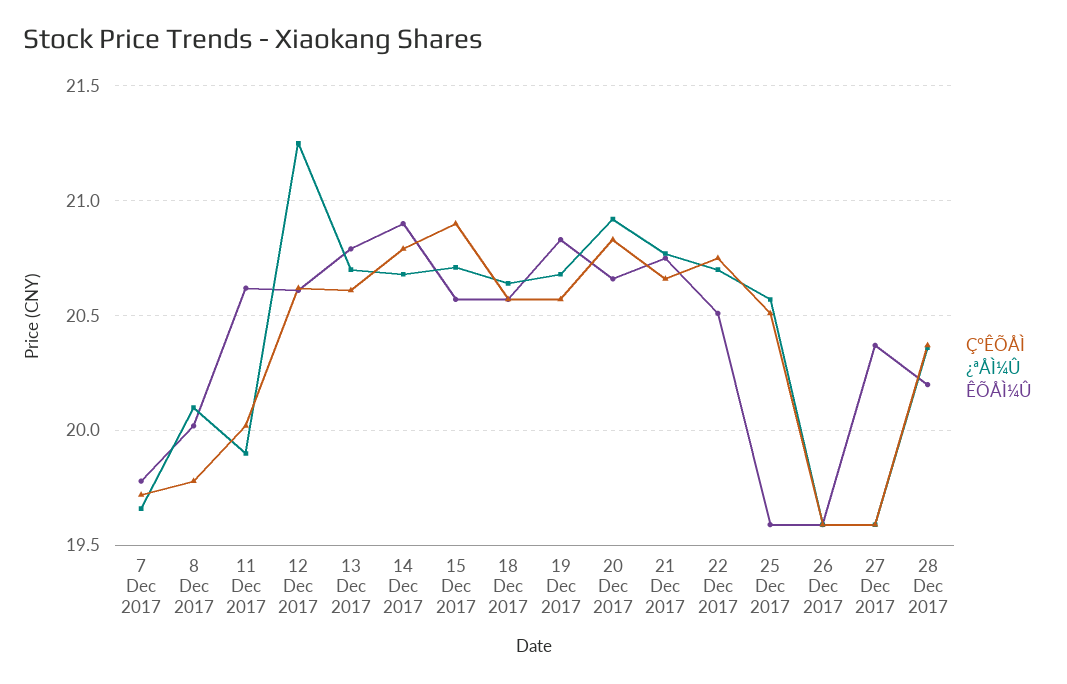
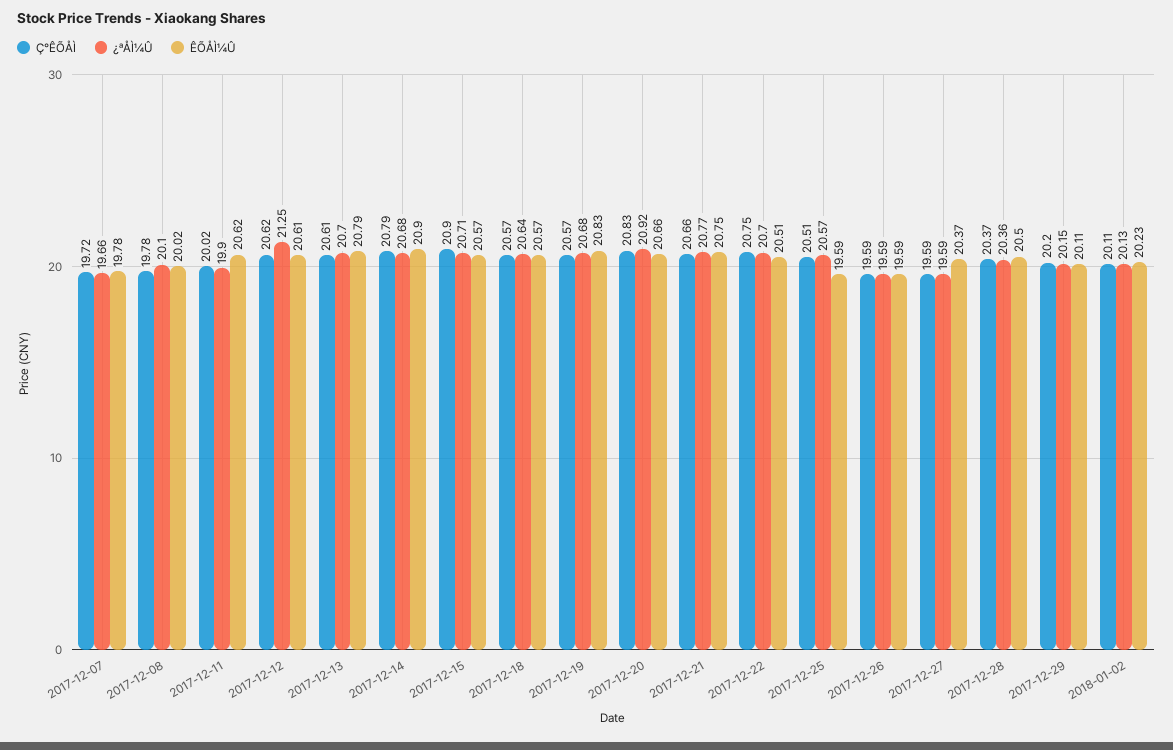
ÊÕÅÌ¼Û, 28 Dec 2017: 20.2 -> 20.5
Ç°ÊÕÅÌ, 2017-12-29: none -> 20.2
¿ªÅÌ¼Û, 2017-12-29: none -> 20.15
ÊÕÅÌ¼Û, 2017-12-29: none -> 20.11
Ç°ÊÕÅÌ, 2018-01-02: none -> 20.11
¿ªÅÌ¼Û, 2018-01-02: none -> 20.13
ÊÕÅÌ¼Û, 2018-01-02: none -> 20.23

